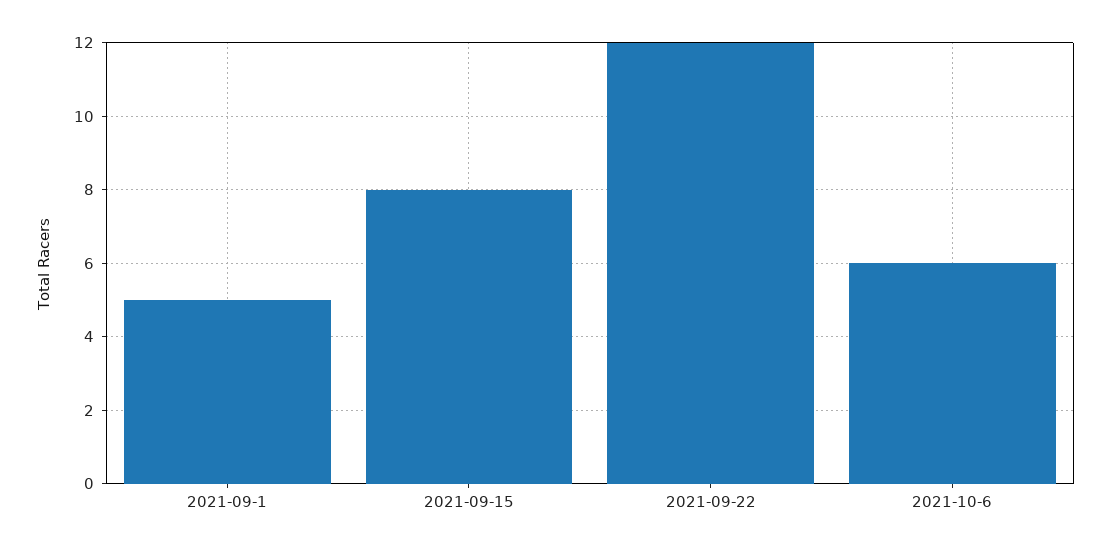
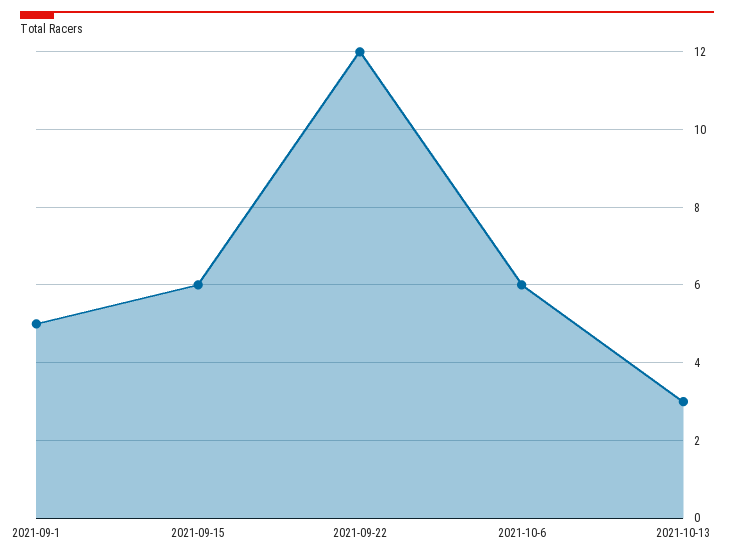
2021-09-15: 8 -> 6
2021-10-13: none -> 3

